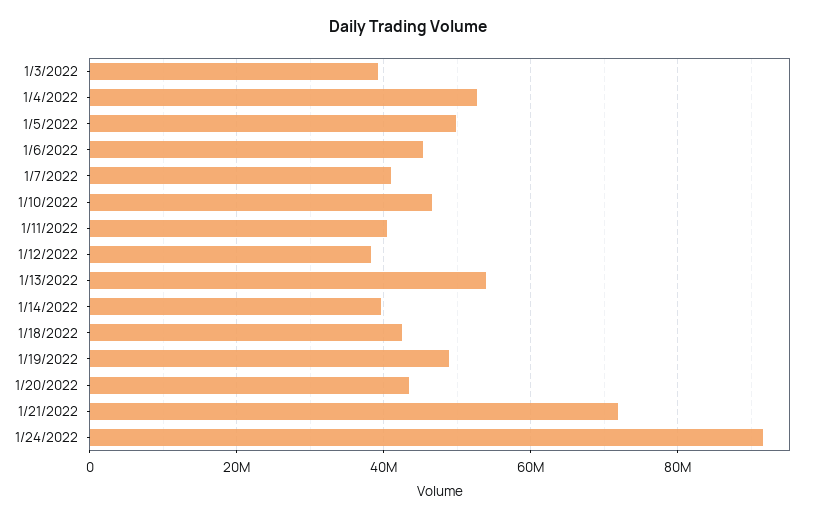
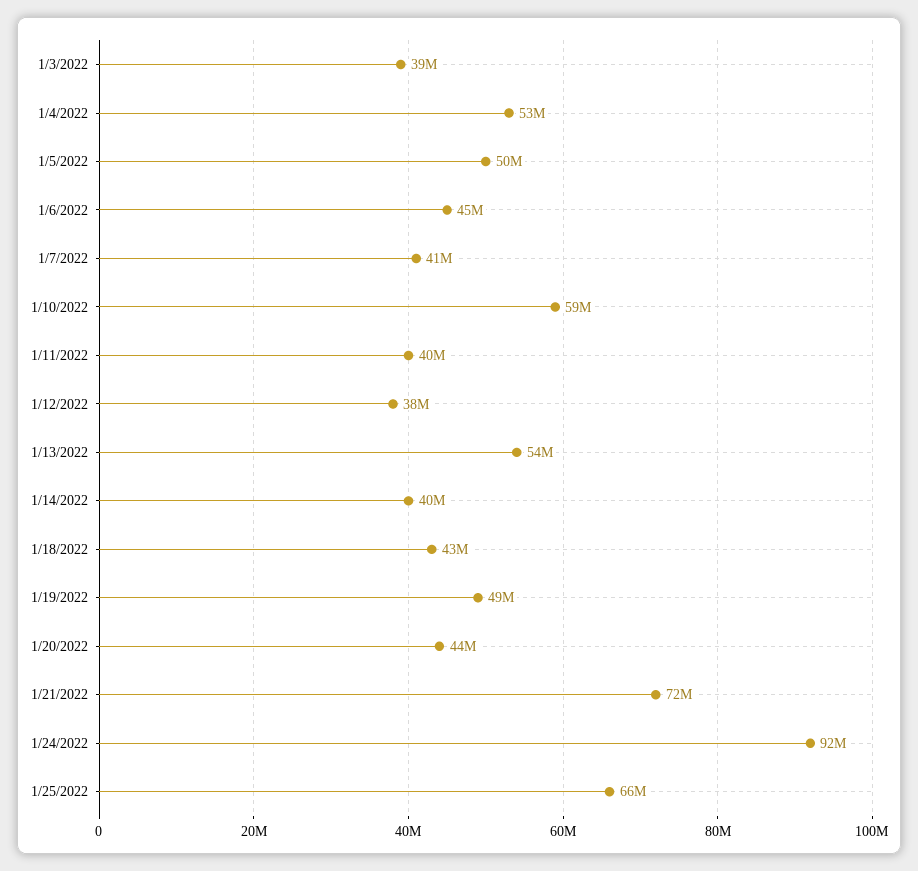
1/10/2022: 46000000 -> 59000000
1/25/2022: none -> 66000000

